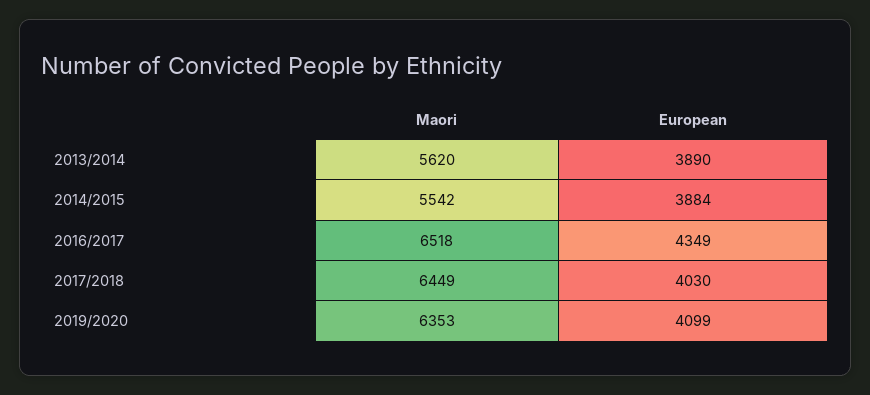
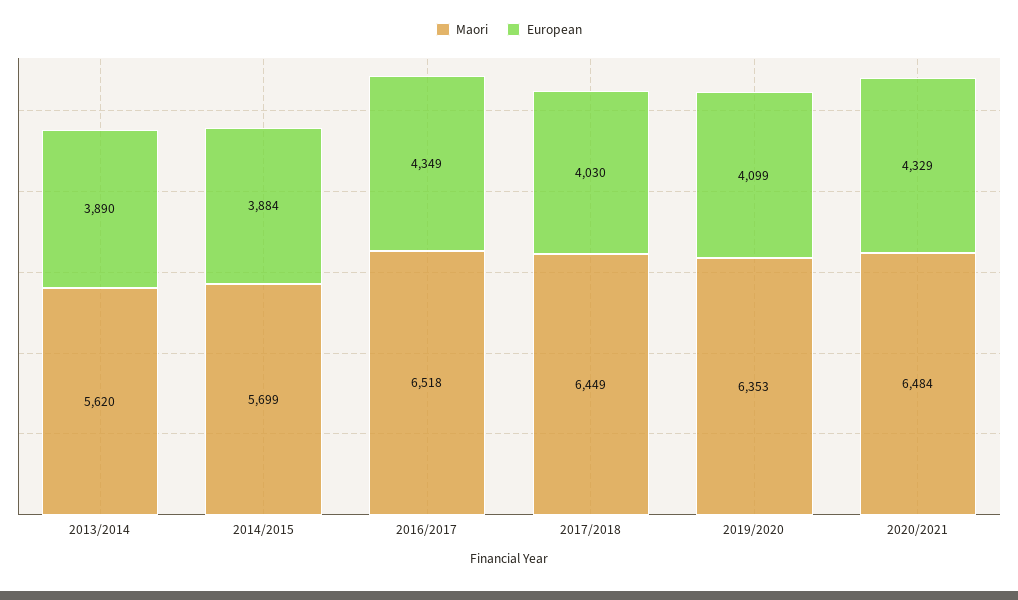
Maori, 2014/2015: 5542 -> 5699
Maori, 2020/2021: none -> 6484
European, 2020/2021: none -> 4329

